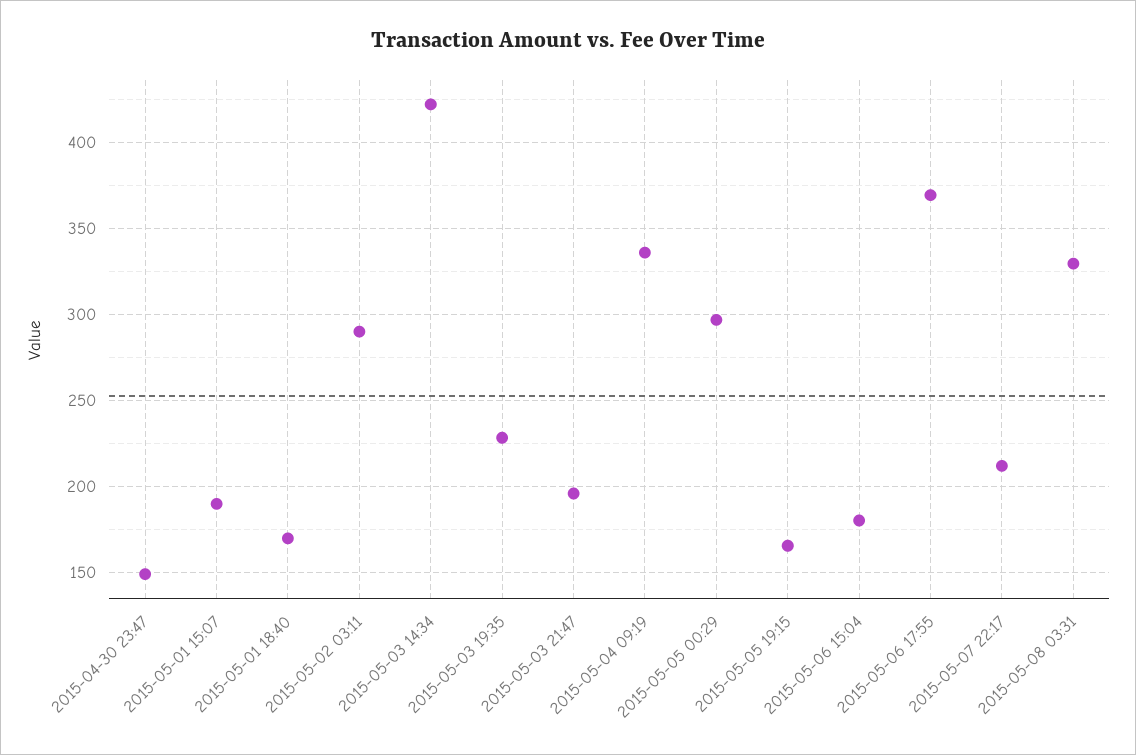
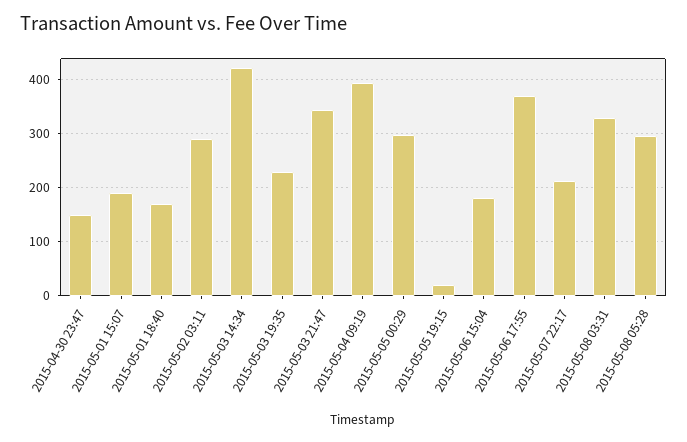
2015-05-03 21:47: 195 -> 340
2015-05-04 09:19: 335 -> 400
2015-05-05 19:15: 165 -> 20
2015-05-08 05:28: none -> 300

